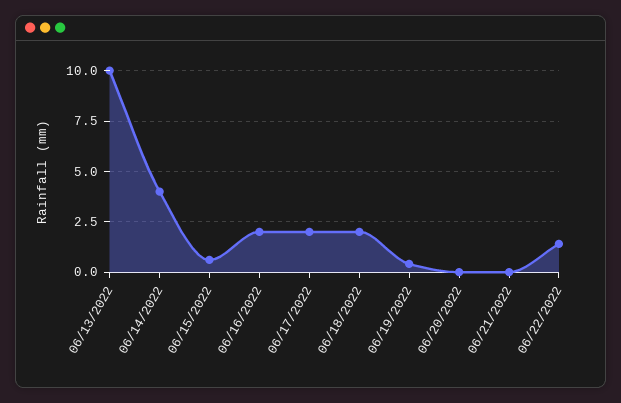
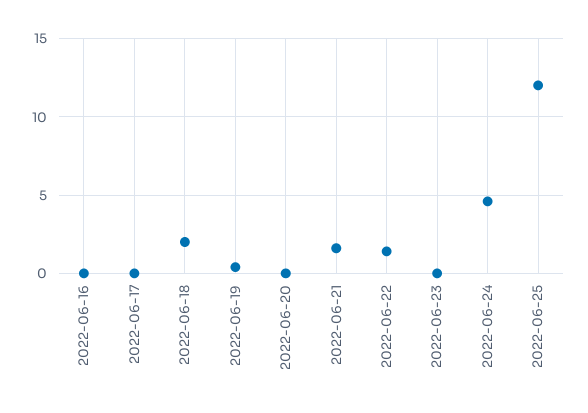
06/13/2022: 10 -> none
06/14/2022: 4 -> none
06/15/2022: 0.5 -> none
06/16/2022: 2 -> 0
06/17/2022: 2 -> 0
06/21/2022: 0 -> 1.5
2022-06-23: none -> 0
2022-06-24: none -> 4.5
2022-06-25: none -> 12

